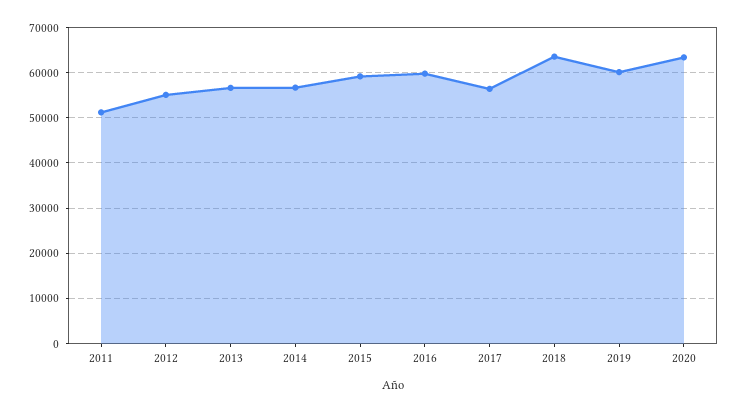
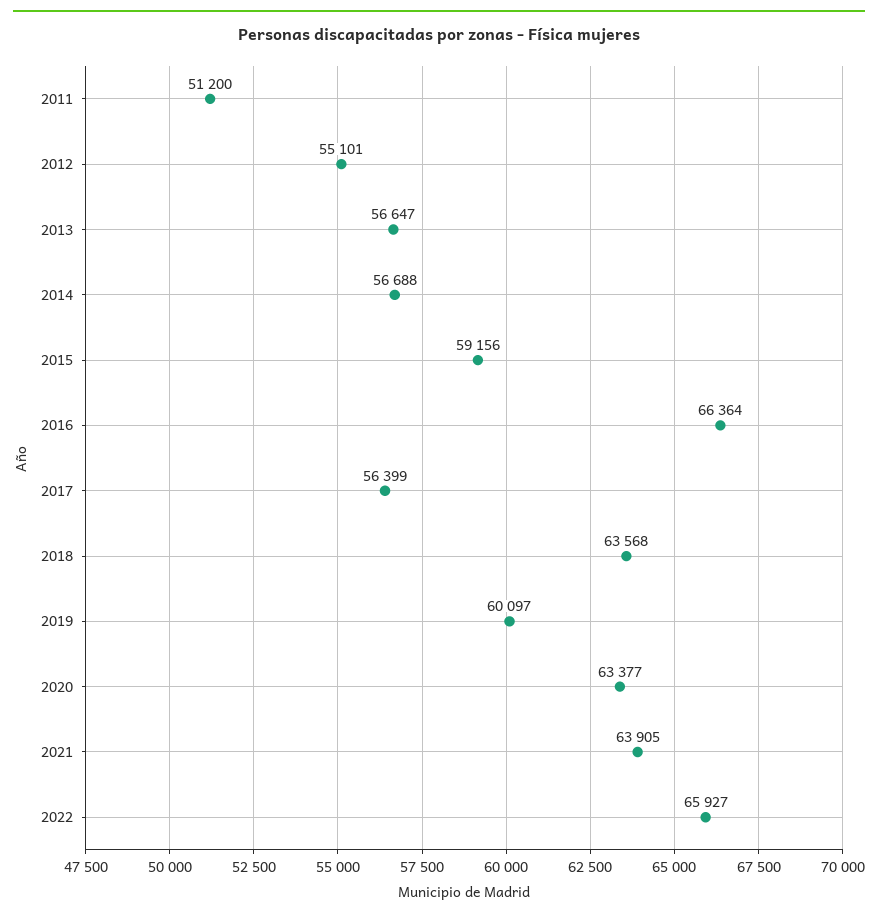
2016: 60000 -> 66364
2021: none -> 63905
2022: none -> 65927

